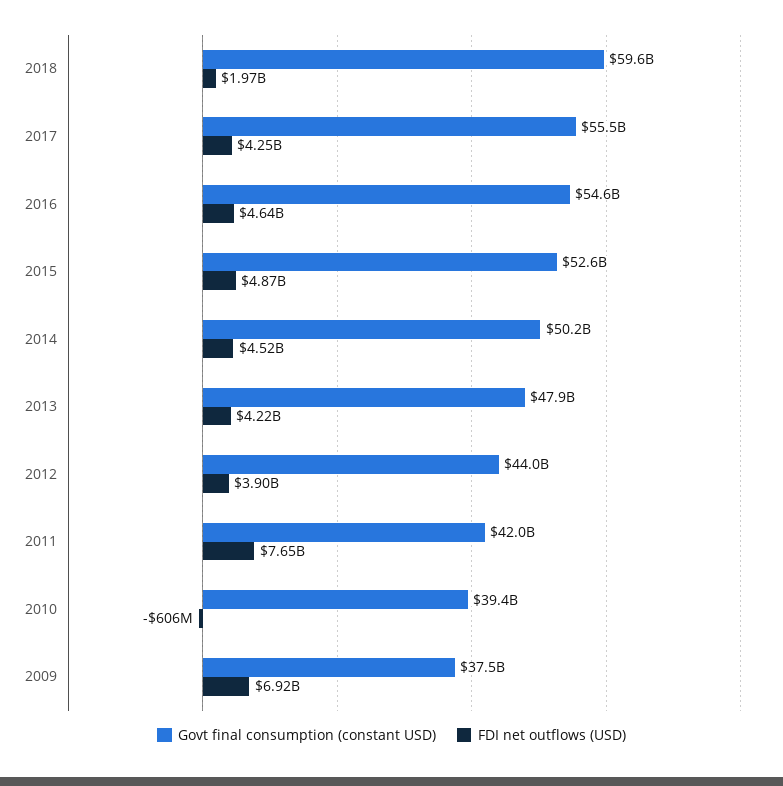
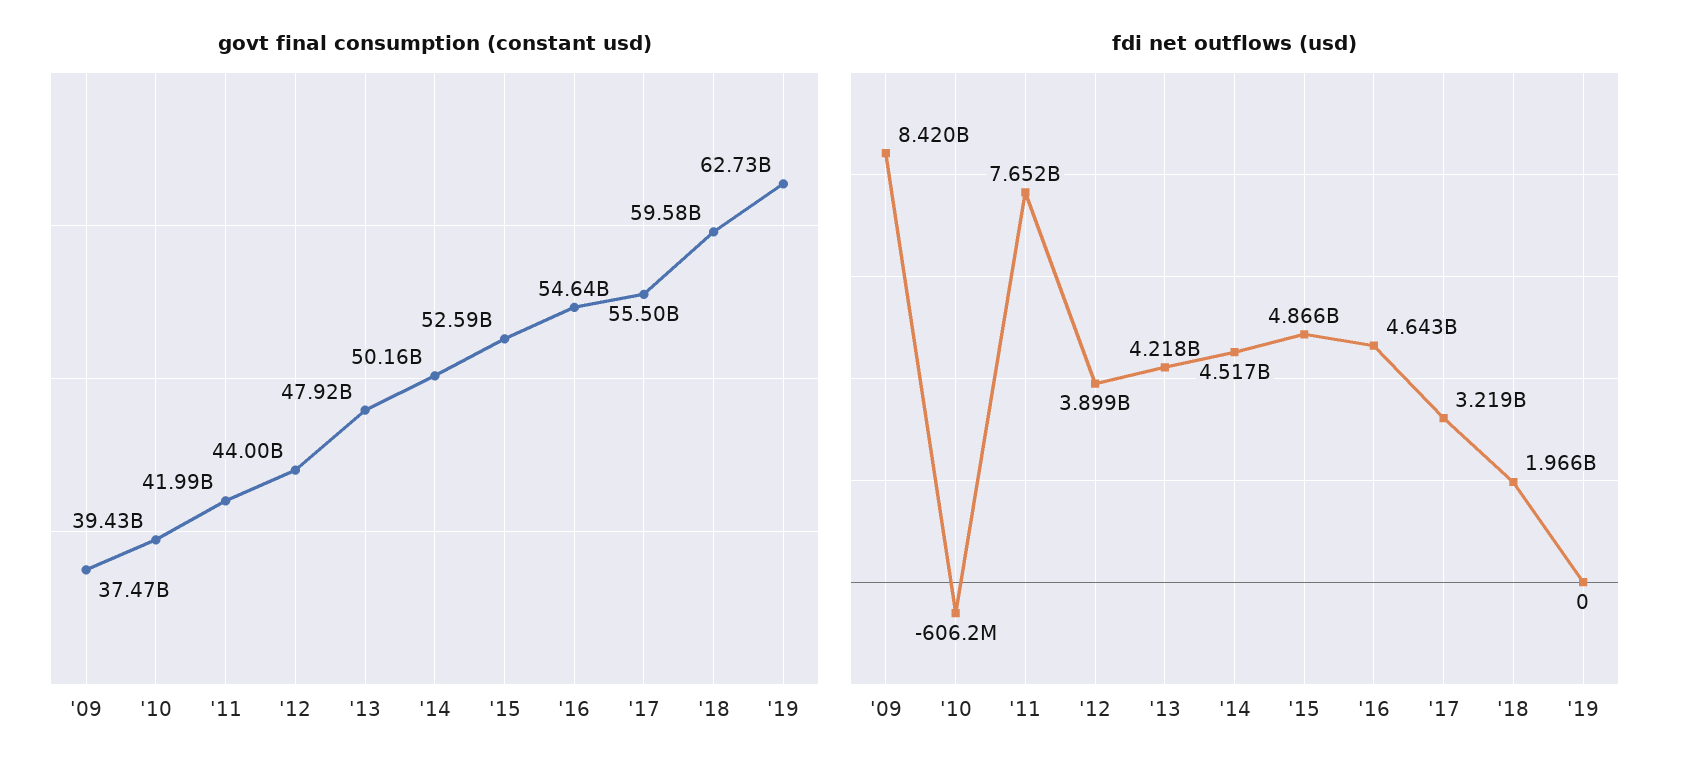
FDI net outflows (USD), 2017: 4250000000 -> 3219000000
FDI net outflows (USD), 2009: 6920000000 -> 8420000000
Govt final consumption (constant USD), '19: none -> 62730000000
FDI net outflows (USD), '19: none -> 0

